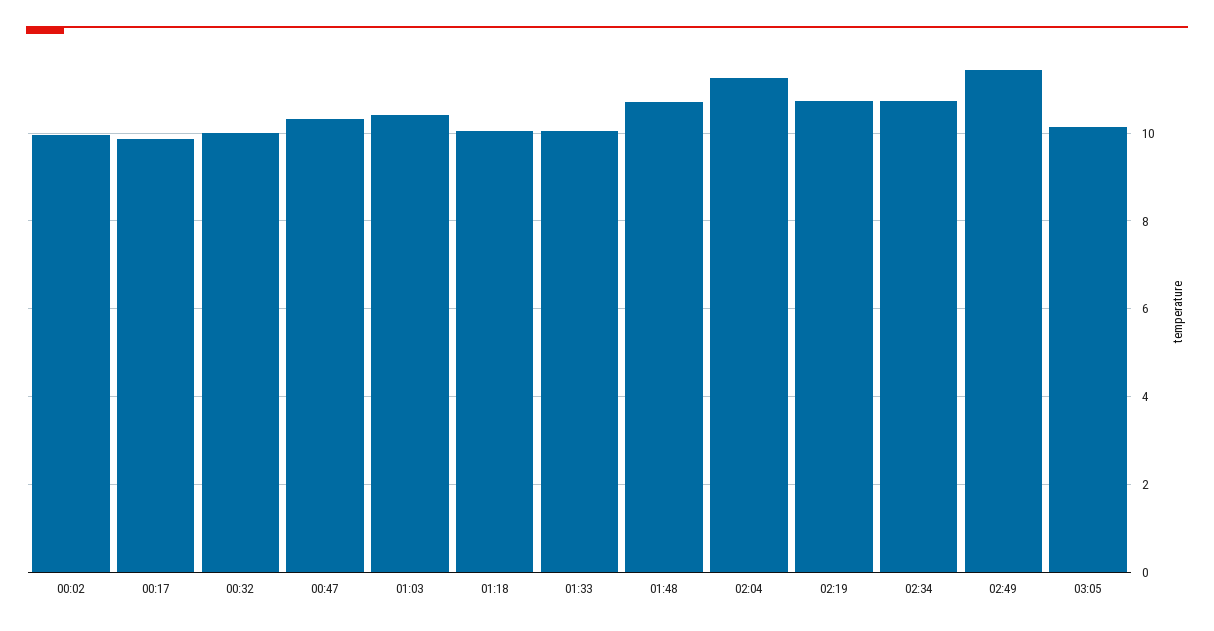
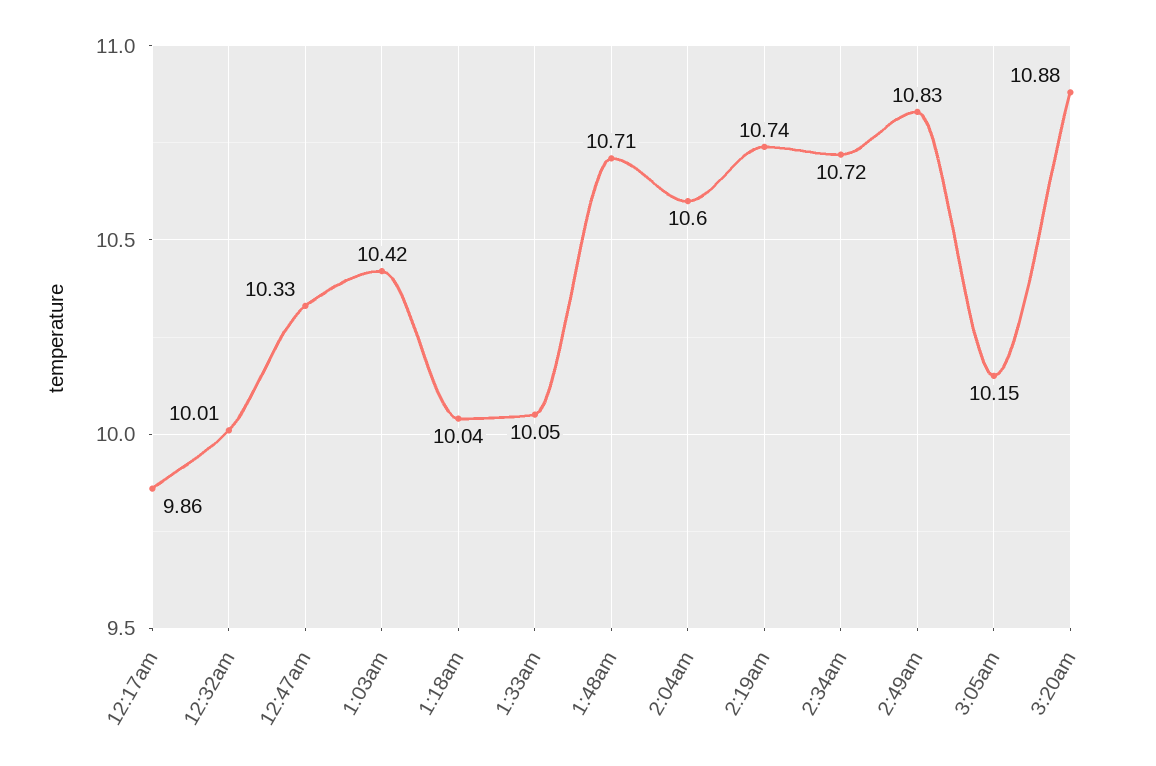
00:02: 10 -> none
02:04: 11.2 -> 10.6
02:49: 11.4 -> 10.83
3:20am: none -> 10.88

